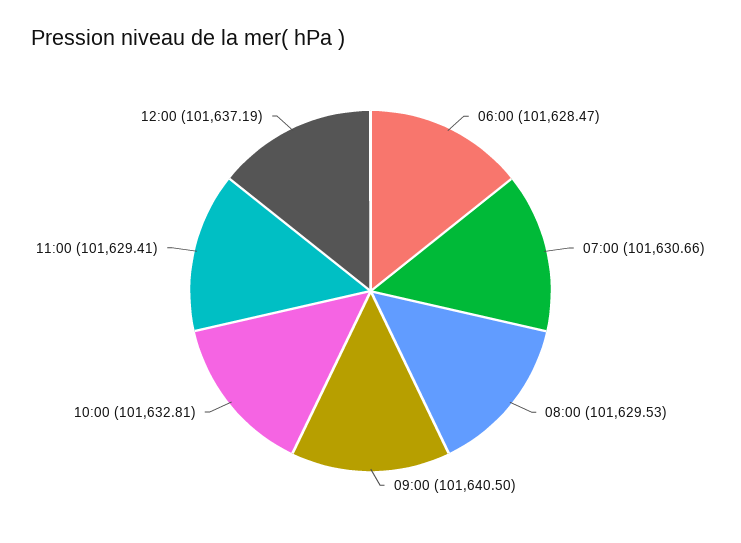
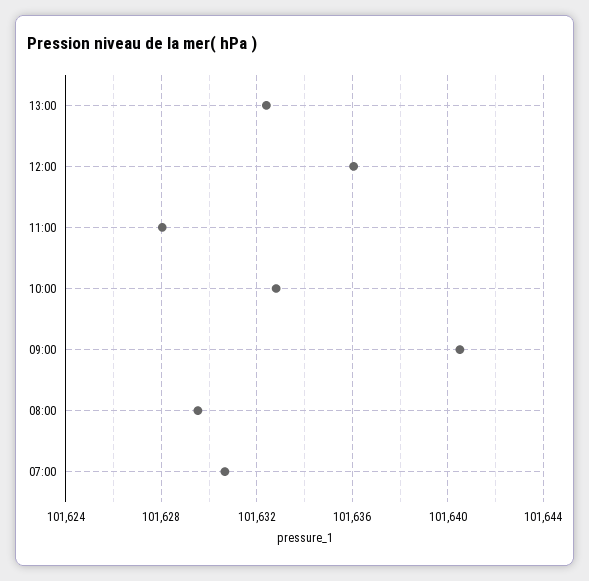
06:00: 101628.47 -> none
11:00: 101629.41 -> 101628
12:00: 101637.19 -> 101636
13:00: none -> 101632.5

